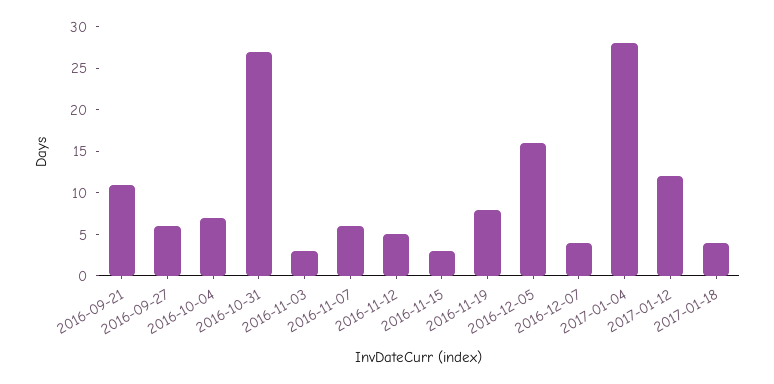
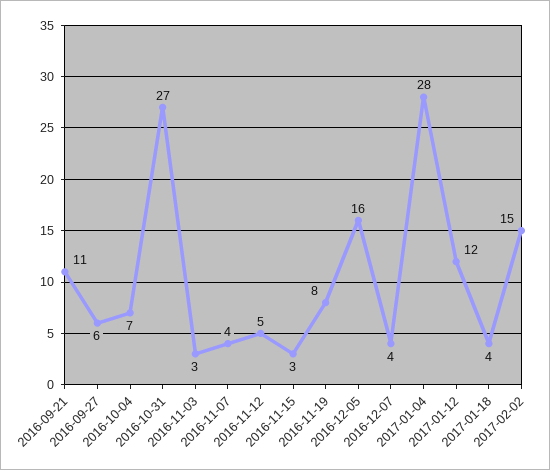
2016-11-07: 6 -> 4
2017-02-02: none -> 15

